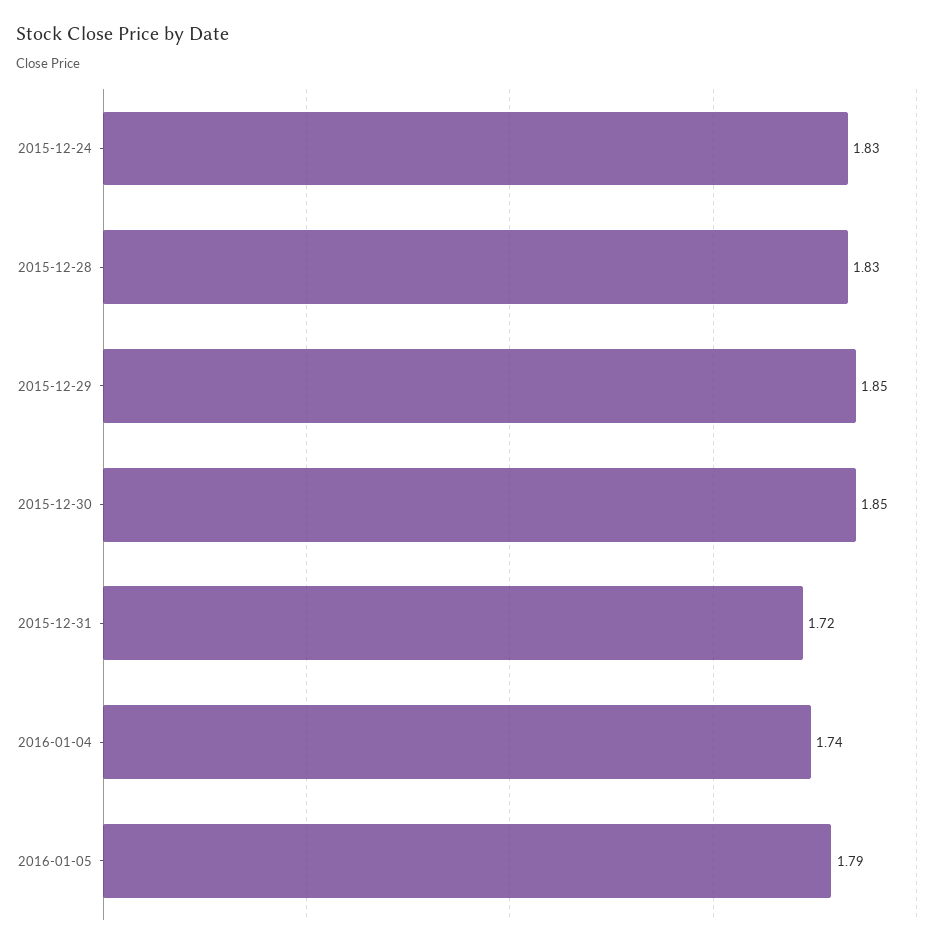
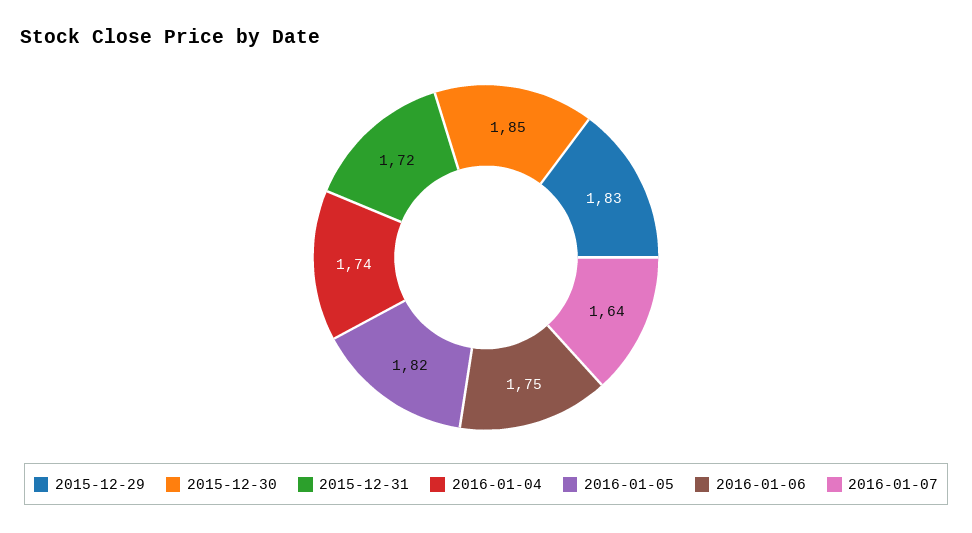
2015-12-24: 1.83 -> none
2015-12-28: 1.83 -> none
2015-12-29: 1.85 -> 1.83
2016-01-05: 1.79 -> 1.82
2016-01-06: none -> 1.75
2016-01-07: none -> 1.64

